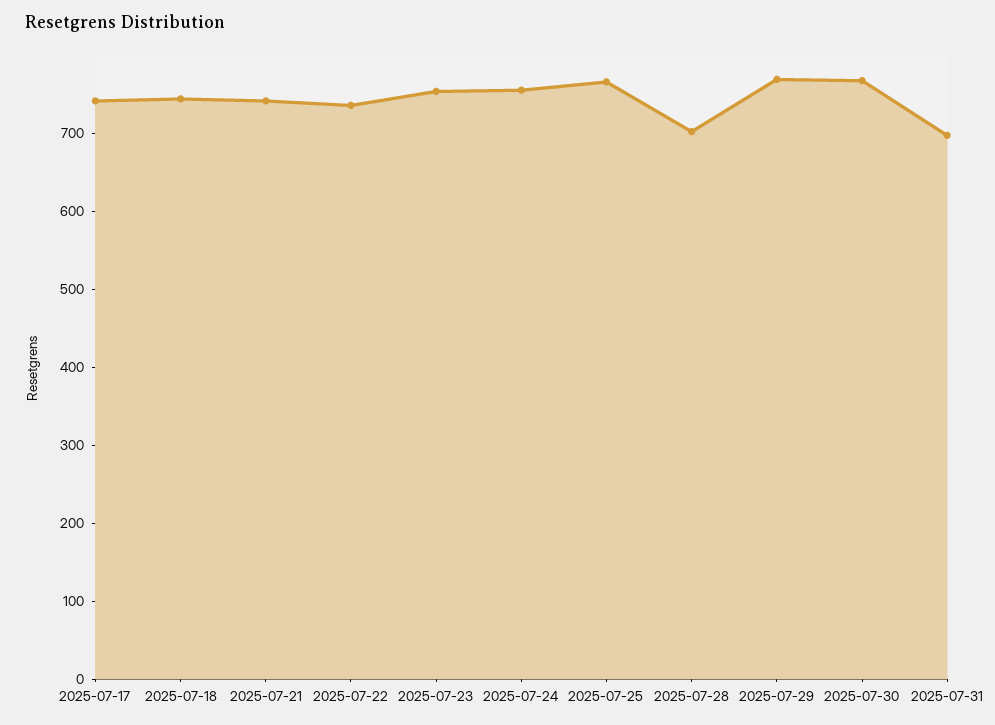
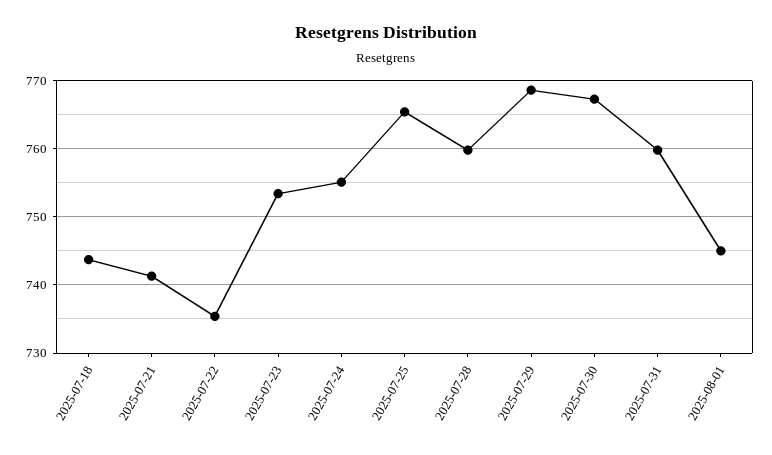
2025-07-17: 740 -> none
2025-07-28: 700 -> 760
2025-07-31: 700 -> 760
2025-08-01: none -> 745

